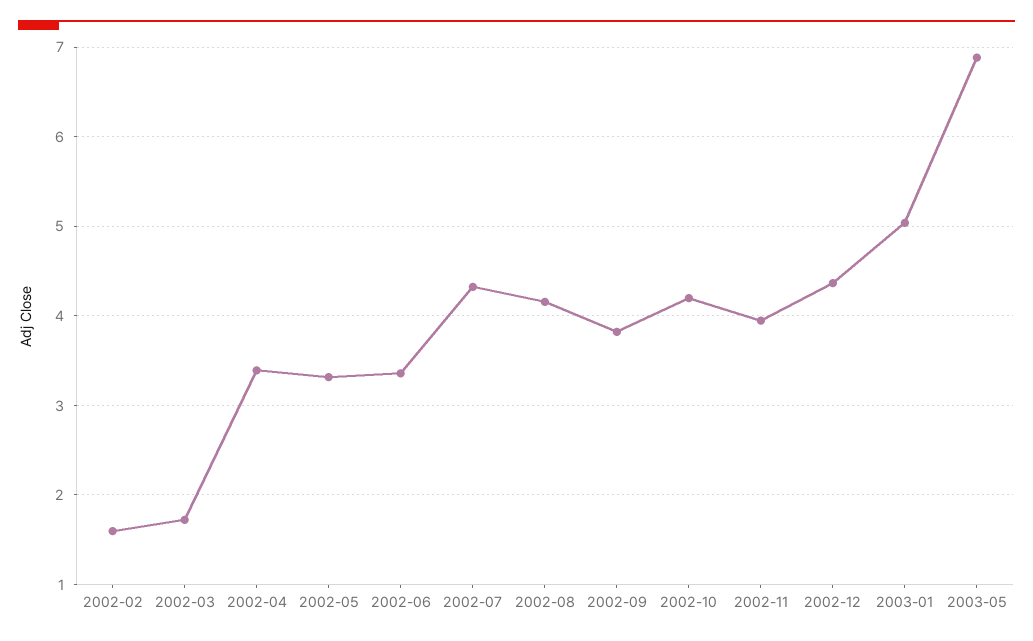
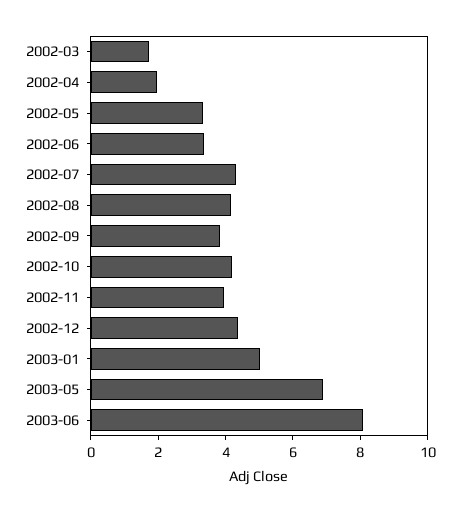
2002-02: 1.6 -> none
2002-04: 3.4 -> 2
2003-06: none -> 8

